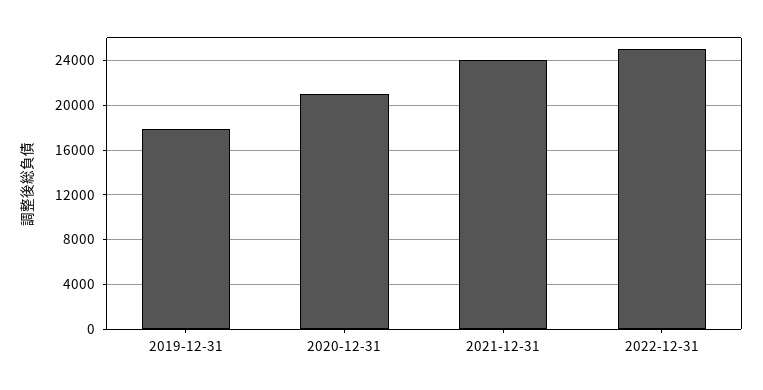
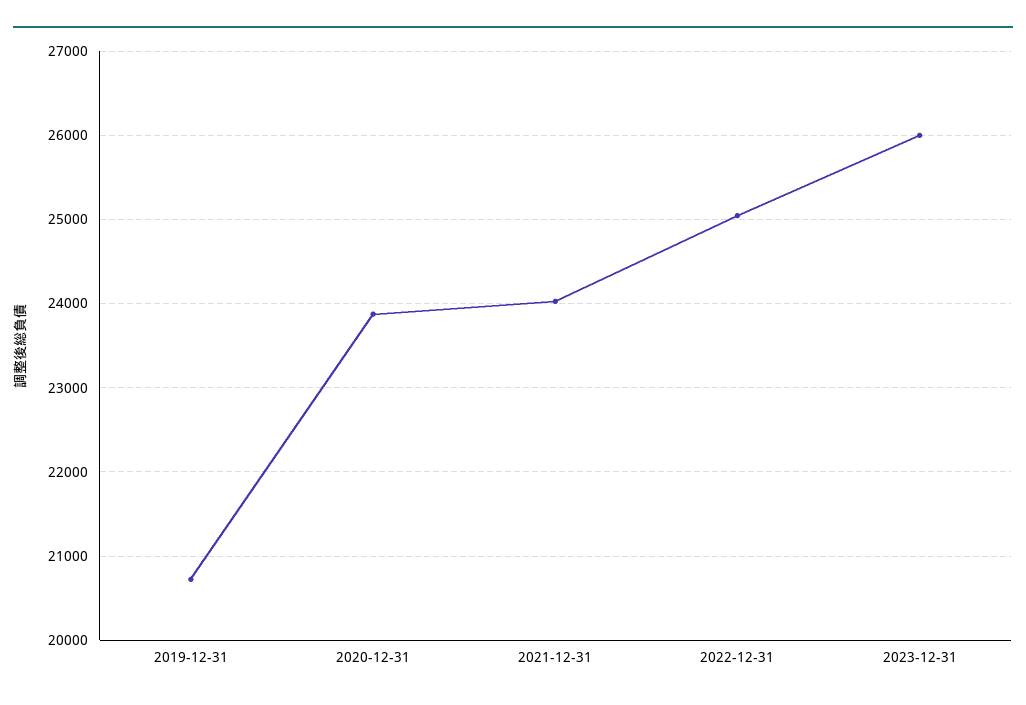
2019-12-31: 18000 -> 20700
2020-12-31: 21000 -> 23900
2023-12-31: none -> 26000

